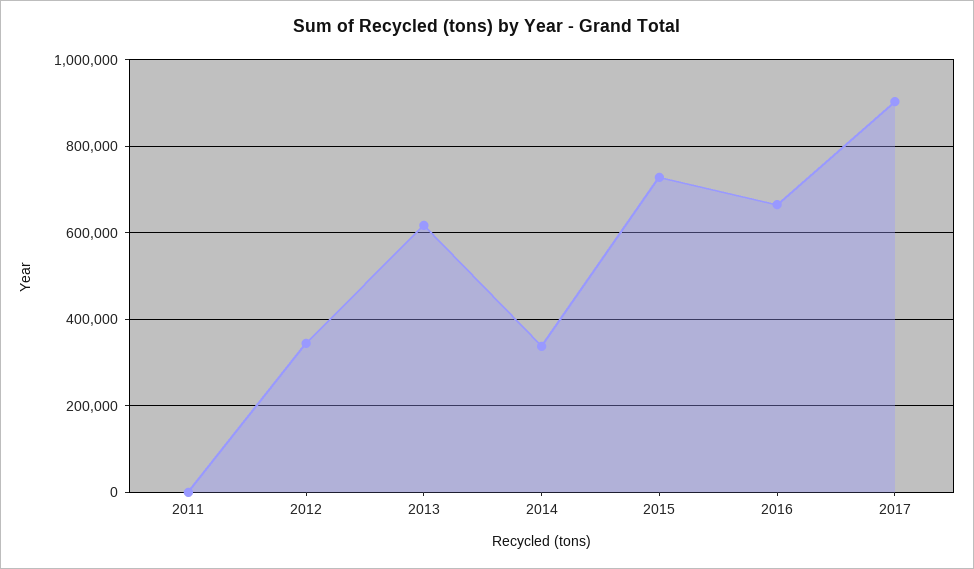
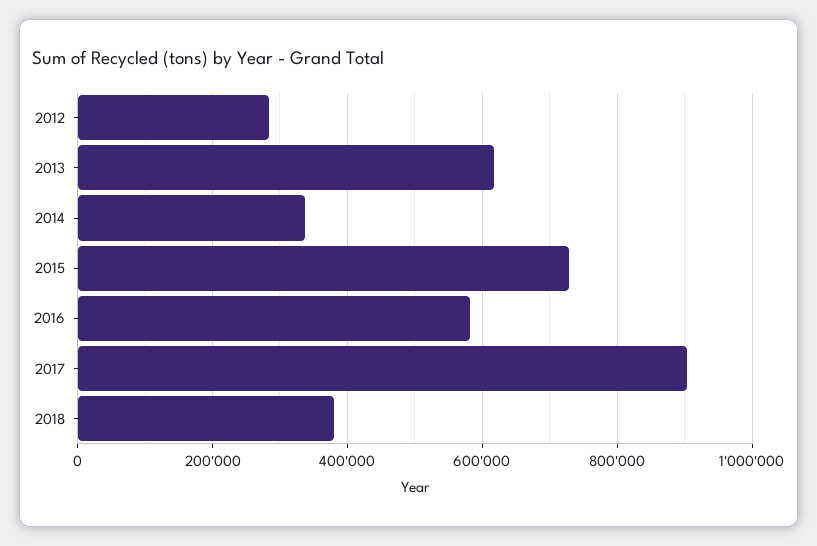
2011: 0 -> none
2012: 340000 -> 280000
2016: 660000 -> 580000
2018: none -> 380000

